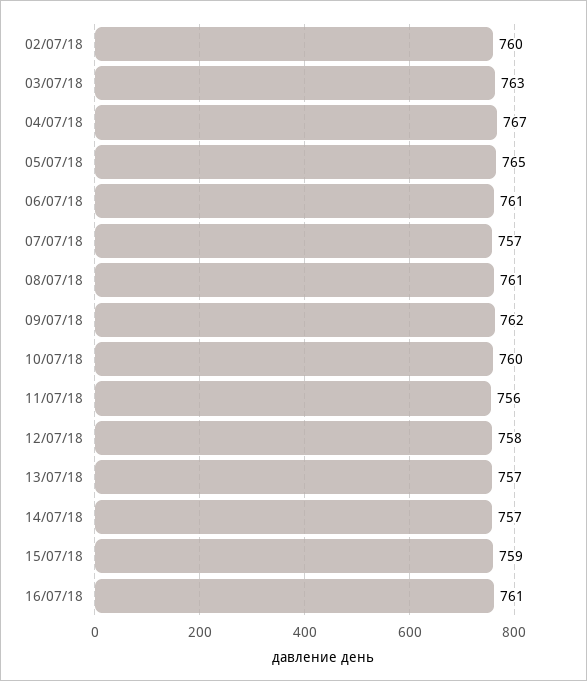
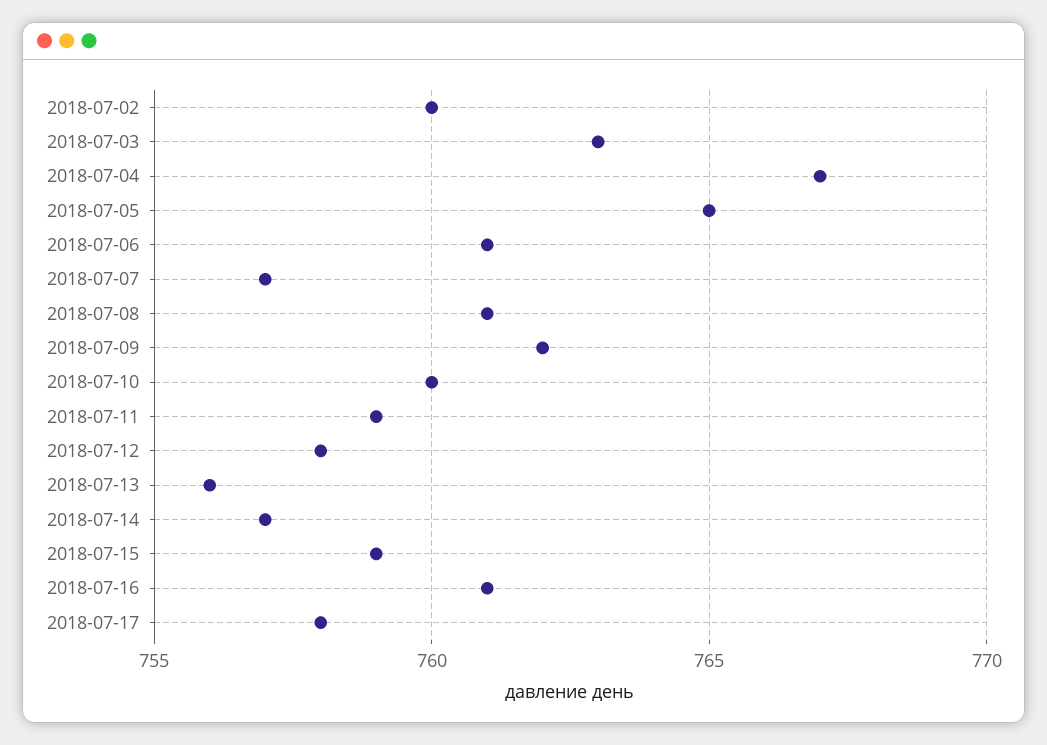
11/07/18: 756 -> 759
13/07/18: 757 -> 756
2018-07-17: none -> 758

